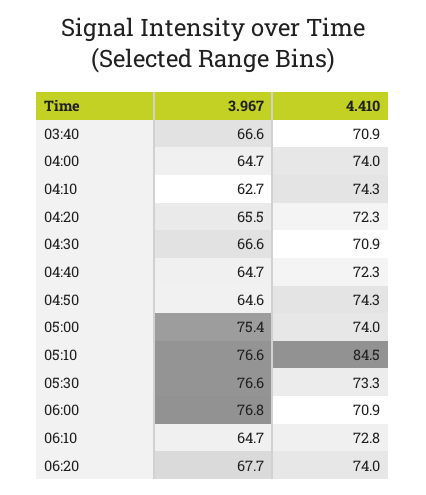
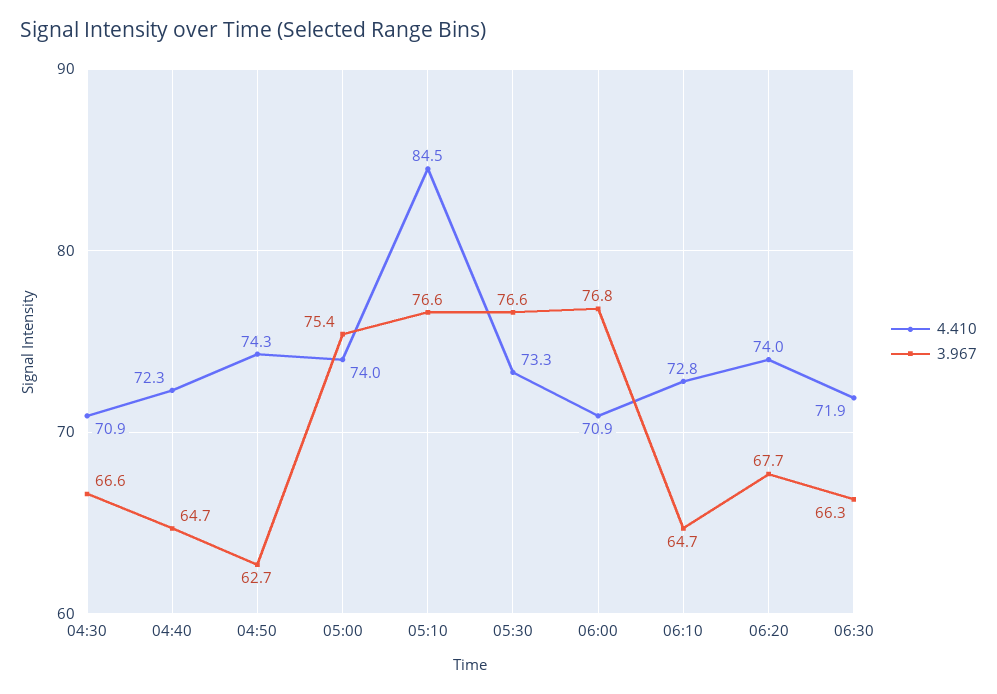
3.967, 03:40: 66.6 -> none
4.410, 03:40: 70.9 -> none
3.967, 04:00: 64.7 -> none
4.410, 04:00: 74 -> none
3.967, 04:10: 62.7 -> none
4.410, 04:10: 74.3 -> none
3.967, 04:20: 65.5 -> none
4.410, 04:20: 72.3 -> none
3.967, 04:50: 64.6 -> 62.7
4.410, 06:30: none -> 71.9
3.967, 06:30: none -> 66.3

